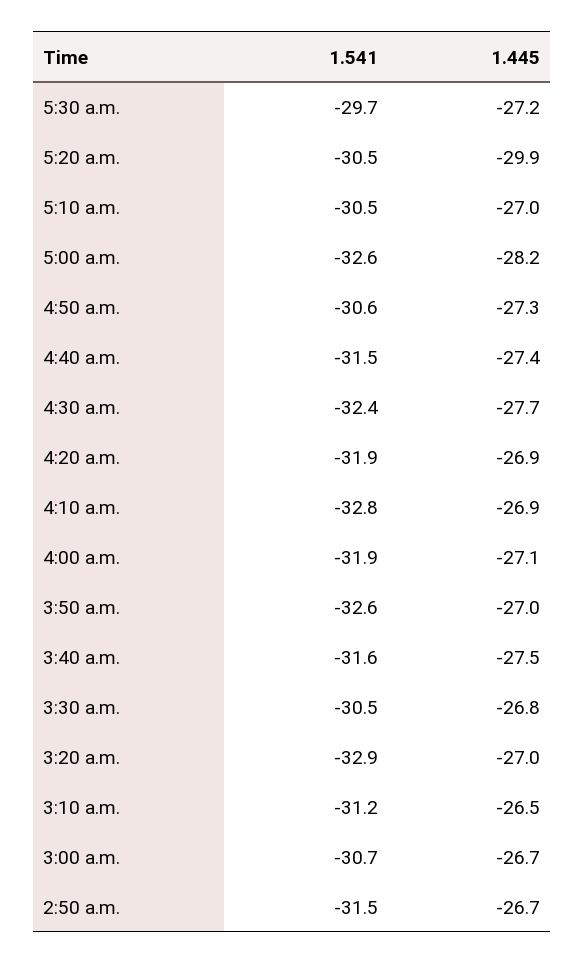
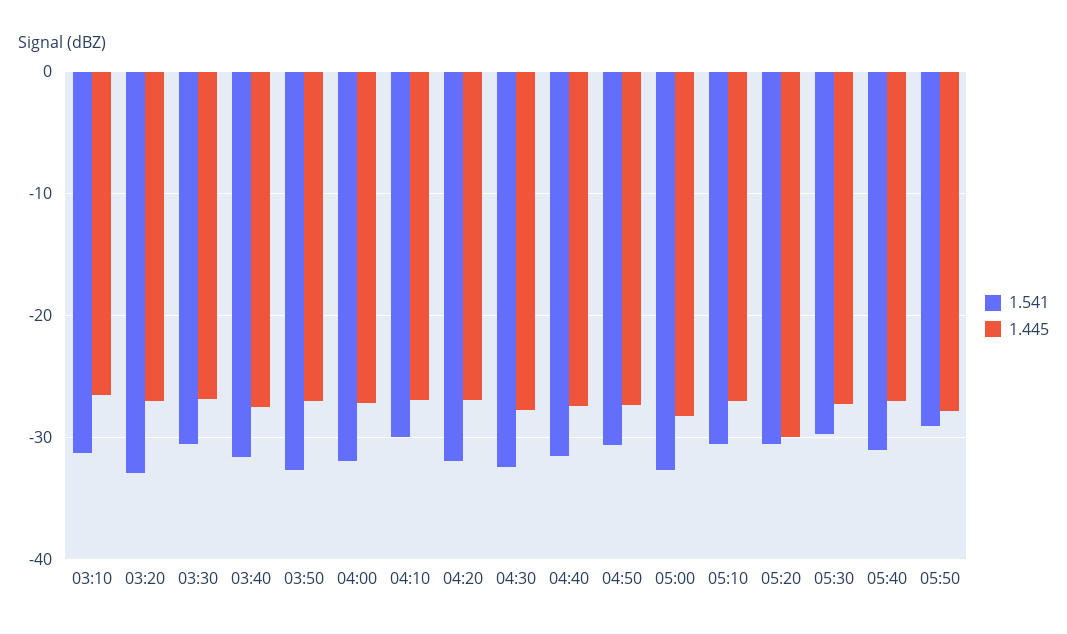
1.541, 4:10 a.m.: -32.8 -> -30
1.541, 3:00 a.m.: -30.7 -> none
1.445, 3:00 a.m.: -26.7 -> none
1.541, 2:50 a.m.: -31.5 -> none
1.445, 2:50 a.m.: -26.7 -> none
1.541, 05:40: none -> -31
1.445, 05:40: none -> -27
1.541, 05:50: none -> -29
1.445, 05:50: none -> -28

